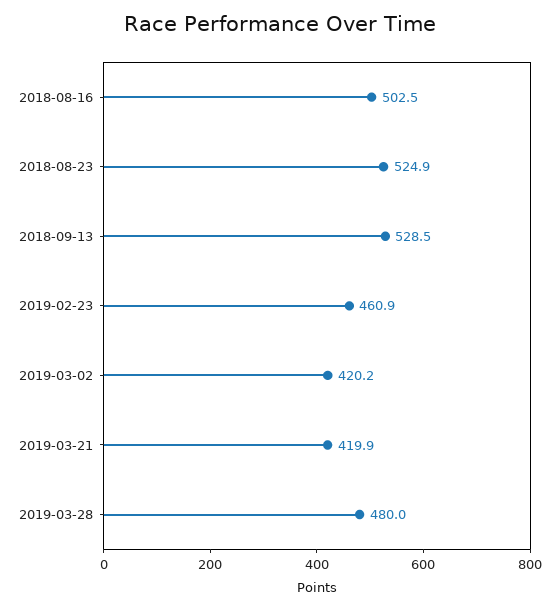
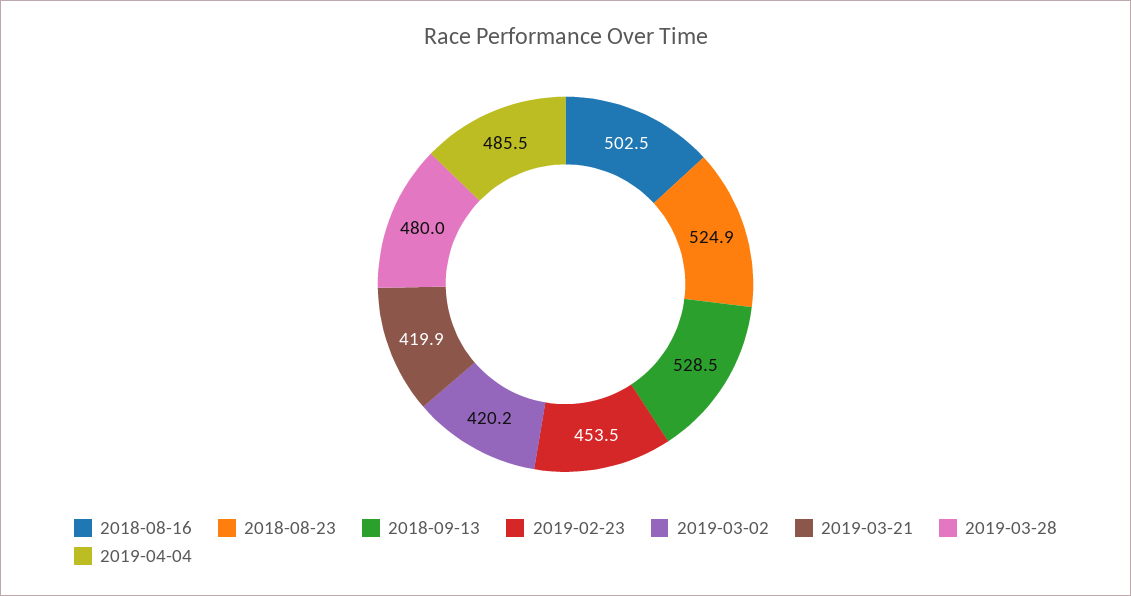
2019-02-23: 460.9 -> 453.5
2019-04-04: none -> 485.5

